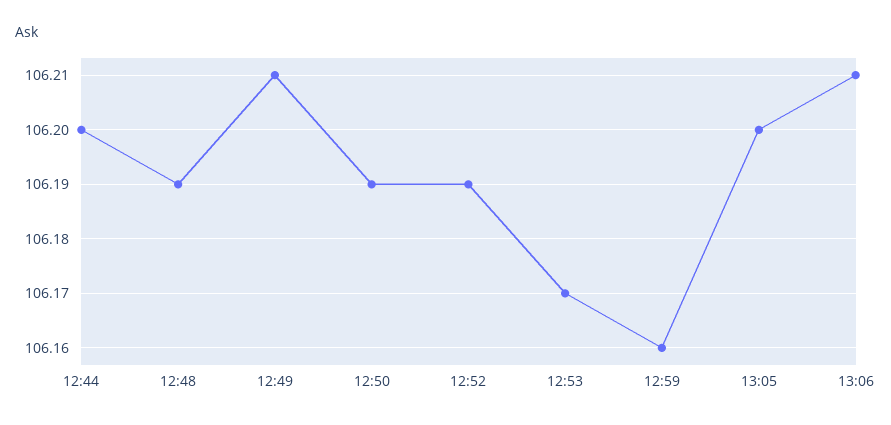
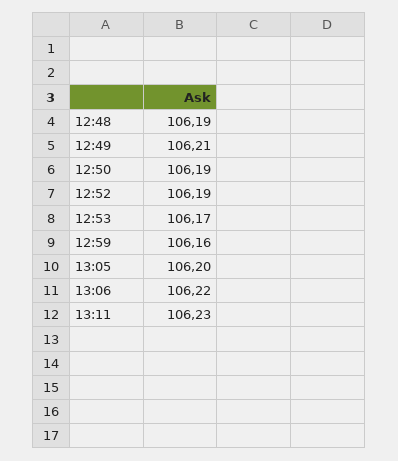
12:44: 106.2 -> none
13:06: 106.21 -> 106.22
13:11: none -> 106.23

